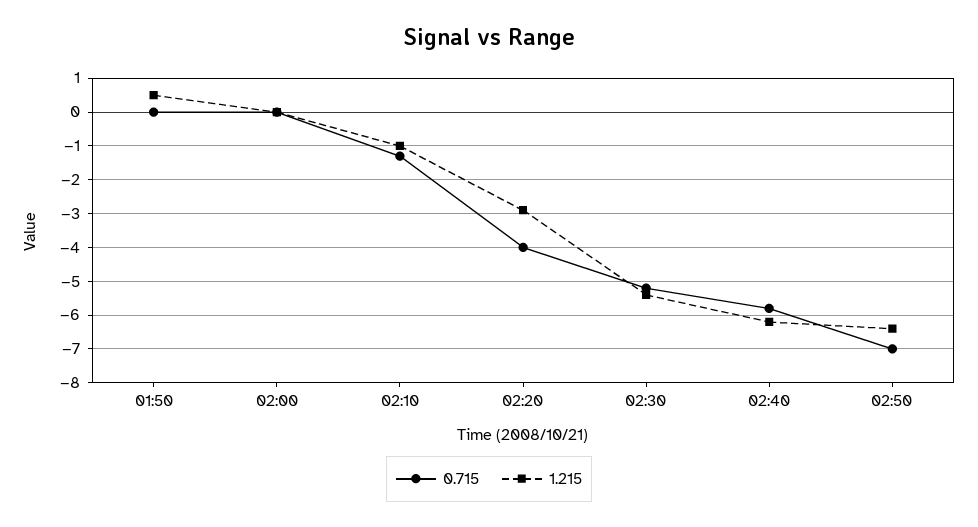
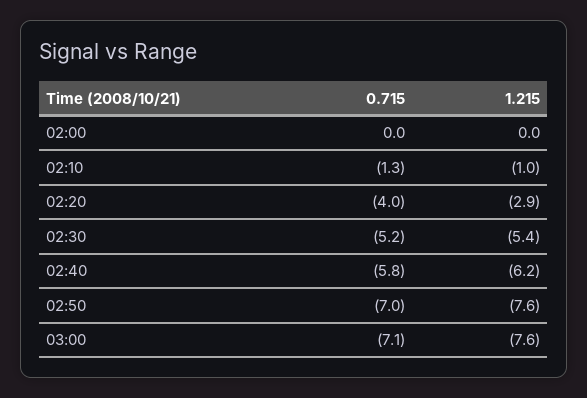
0.715, 01:50: 0 -> none
1.215, 01:50: 0.5 -> none
1.215, 02:50: -6.5 -> -7.6
0.715, 03:00: none -> -7.1
1.215, 03:00: none -> -7.6

